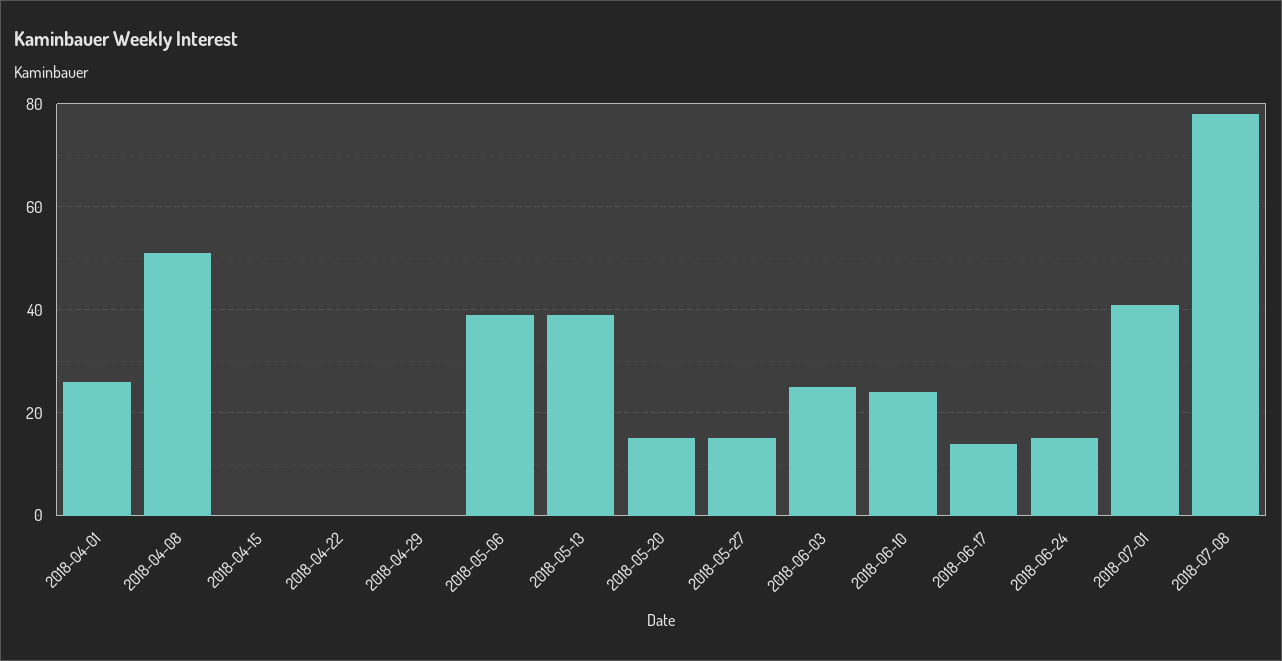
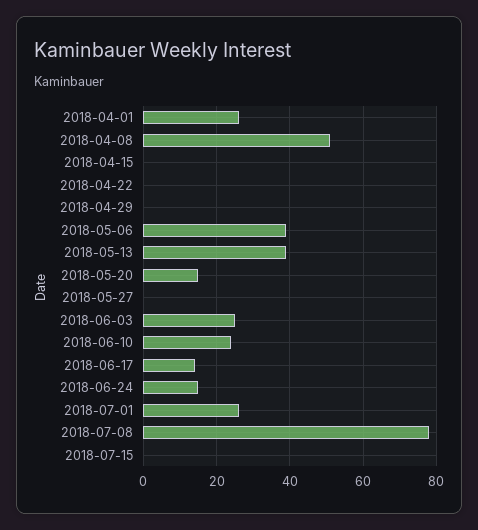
2018-05-27: 15 -> 0
2018-07-01: 40 -> 25
2018-07-15: none -> 0

